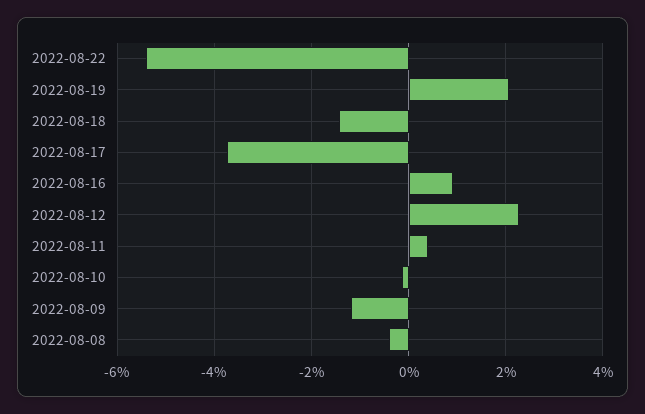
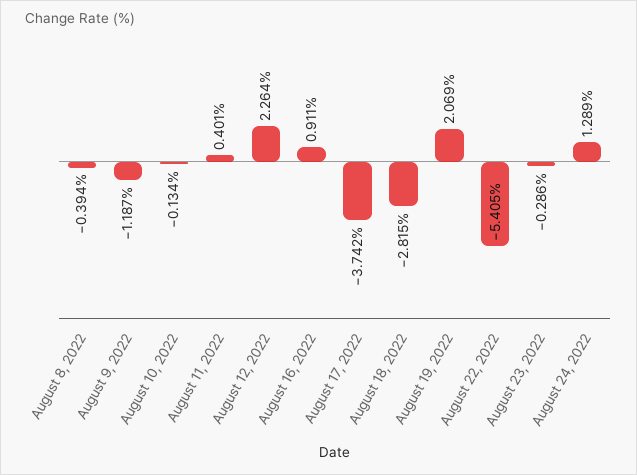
2022-08-18: -1.4 -> -2.815
August 23, 2022: none -> -0.286
August 24, 2022: none -> 1.289

